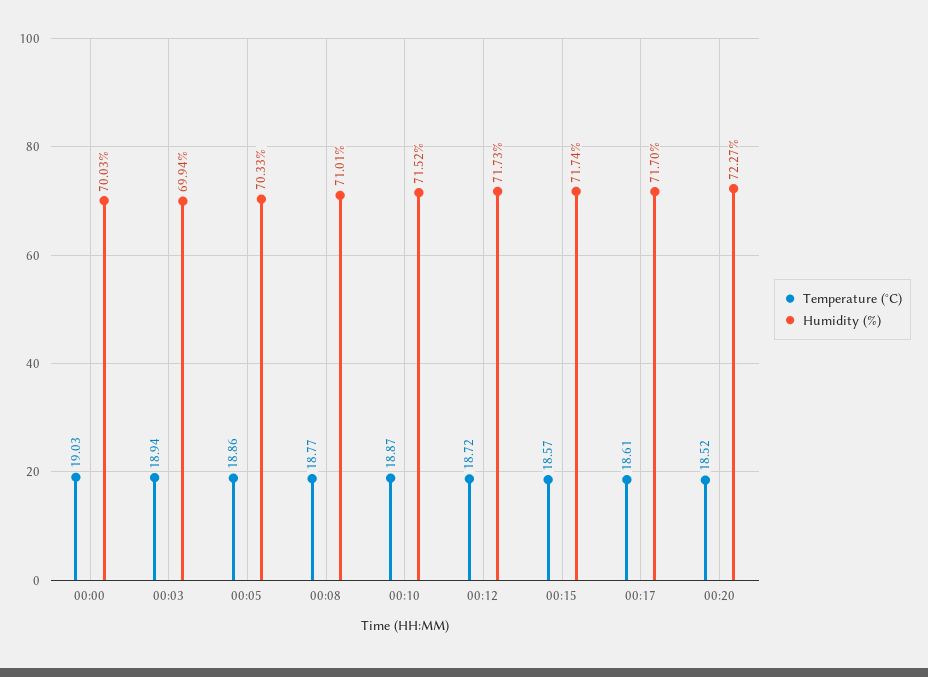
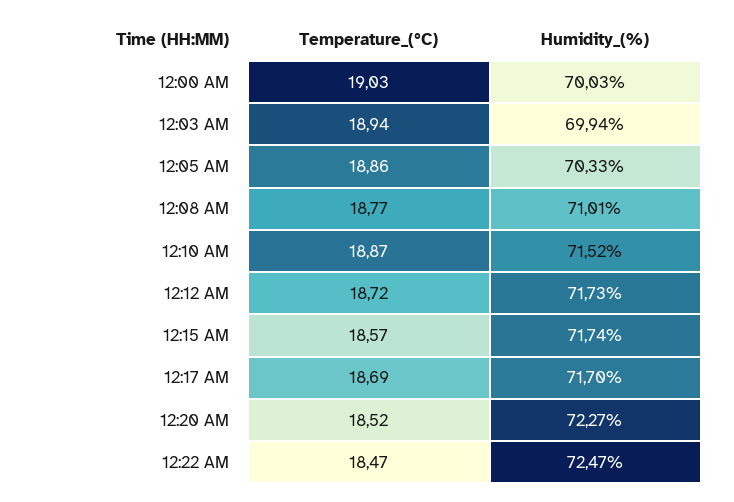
Temperature (°C), 00:17: 18.61 -> 18.69
Temperature (°C), 12:22 AM: none -> 18.47
Humidity (%), 12:22 AM: none -> 72.47

